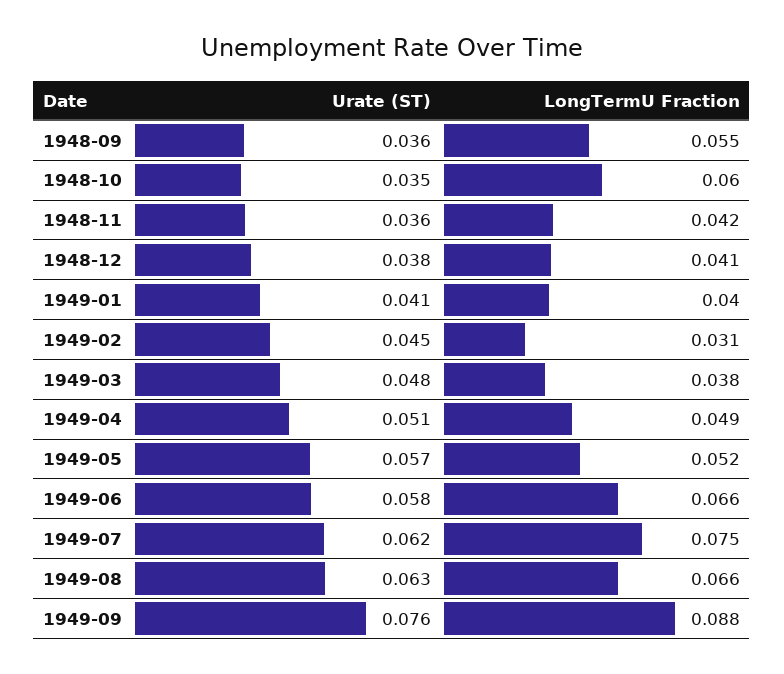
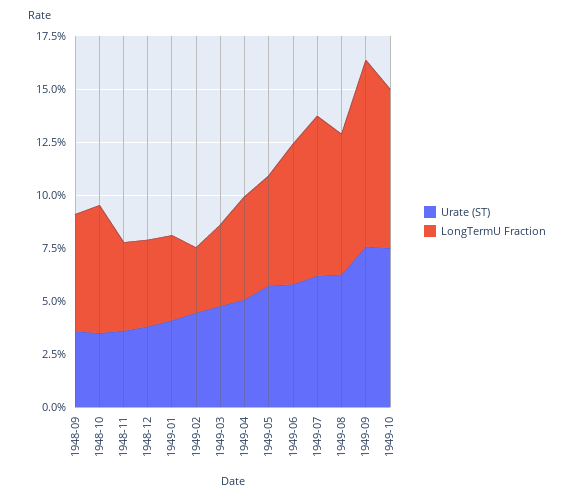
Urate (ST), 1949-10: none -> 0.075
LongTermU Fraction, 1949-10: none -> 0.075

